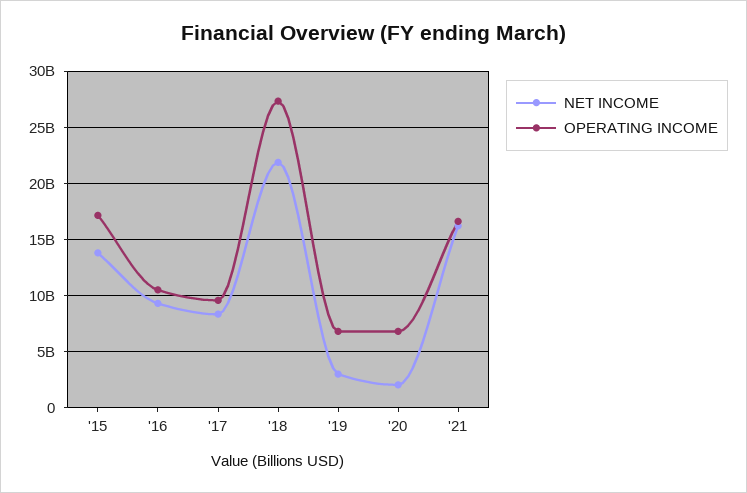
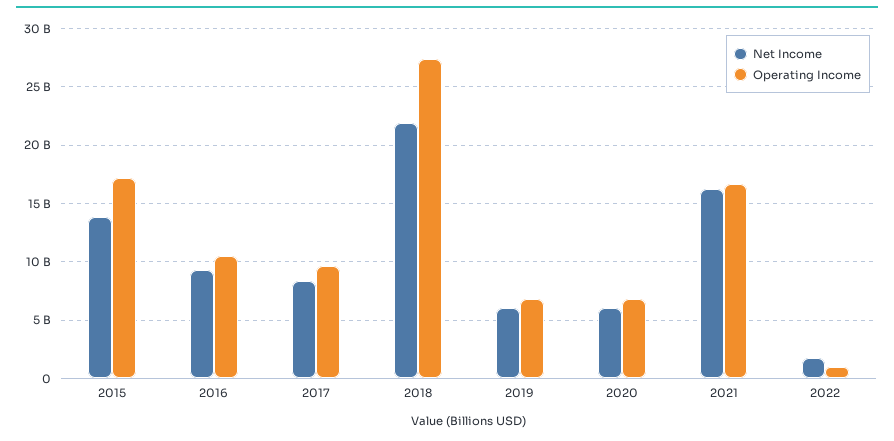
NET INCOME, '19: 3000000000 -> 6000000000
NET INCOME, '20: 2000000000 -> 6000000000
NET INCOME, 2022: none -> 2000000000
OPERATING INCOME, 2022: none -> 1000000000

